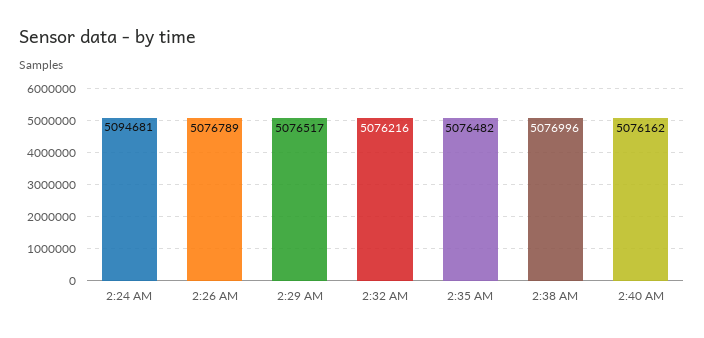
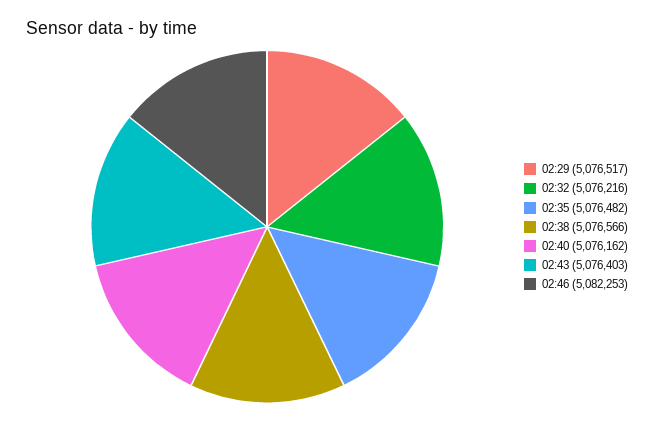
2:24 AM: 5094681 -> none
2:26 AM: 5076789 -> none
2:38 AM: 5076996 -> 5076566
02:43: none -> 5076403
02:46: none -> 5082253

